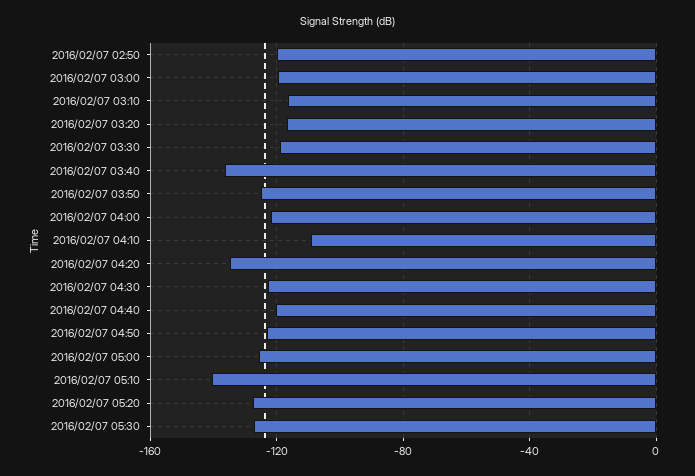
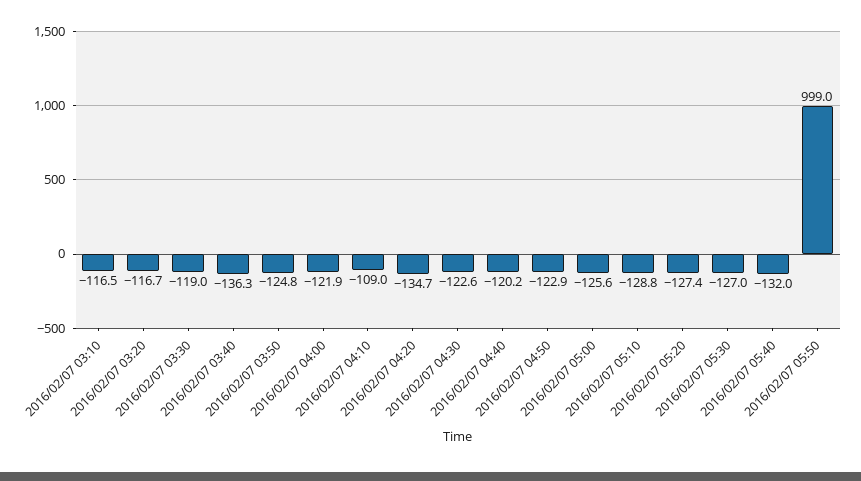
2016/02/07 02:50: -120 -> none
2016/02/07 03:00: -120 -> none
2016/02/07 05:10: -140 -> -128.8
2016/02/07 05:40: none -> -132
2016/02/07 05:50: none -> 999

